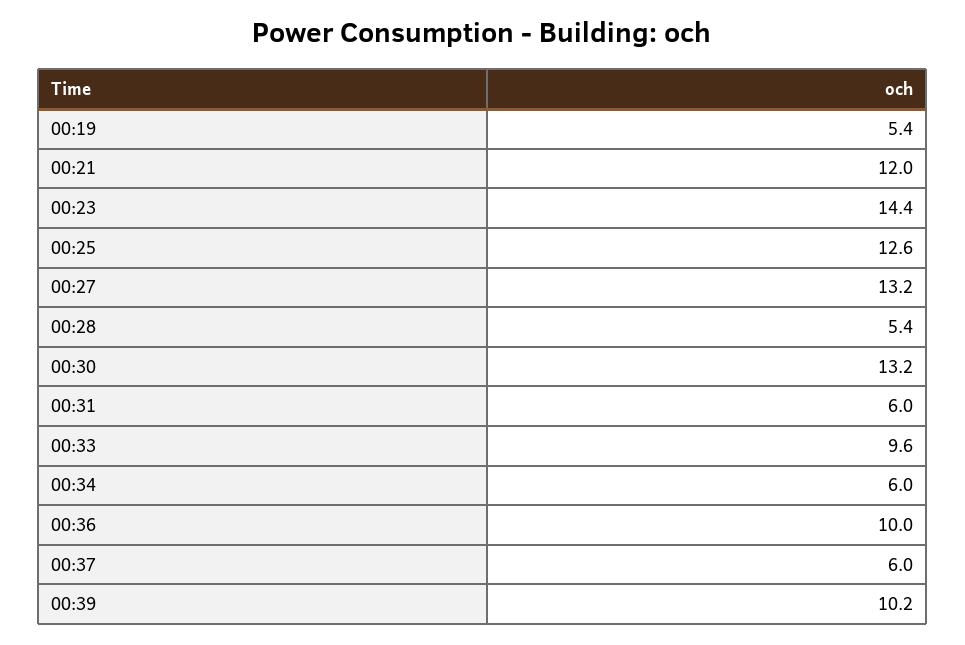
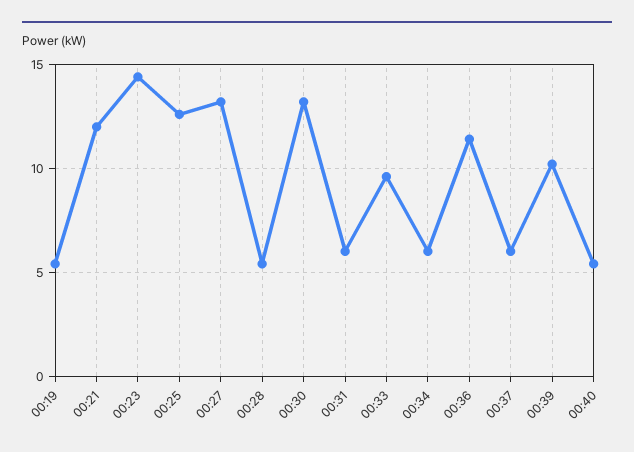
00:36: 10 -> 11.5
00:40: none -> 5.5

